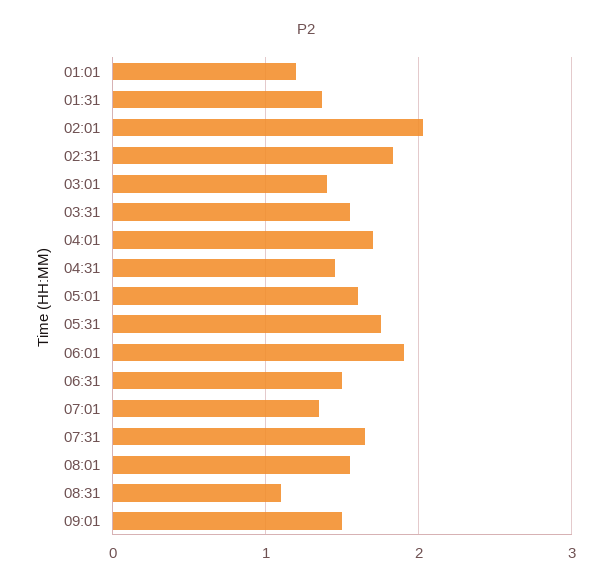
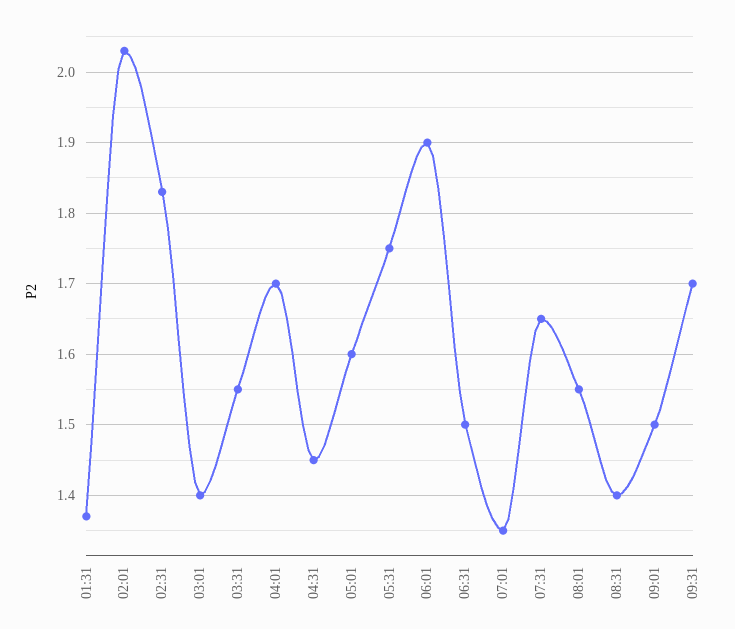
01:01: 1.2 -> none
08:31: 1.1 -> 1.4
09:31: none -> 1.7

